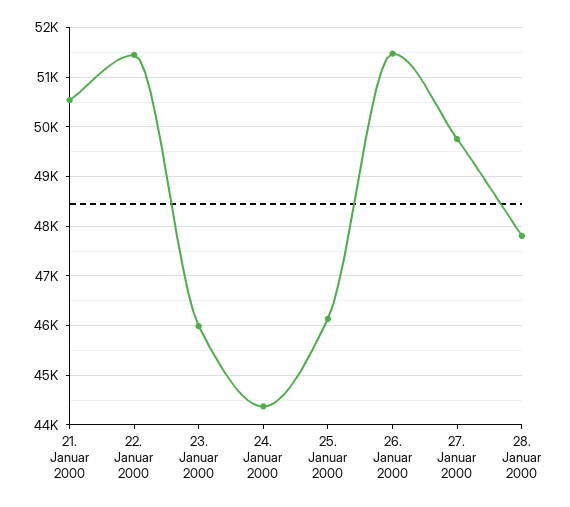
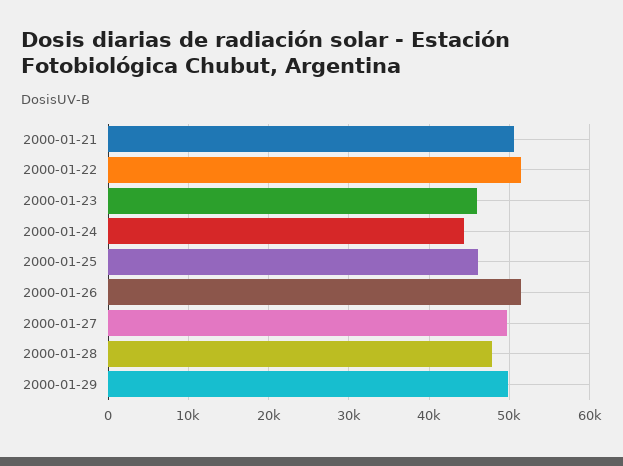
2000-01-29: none -> 50000

